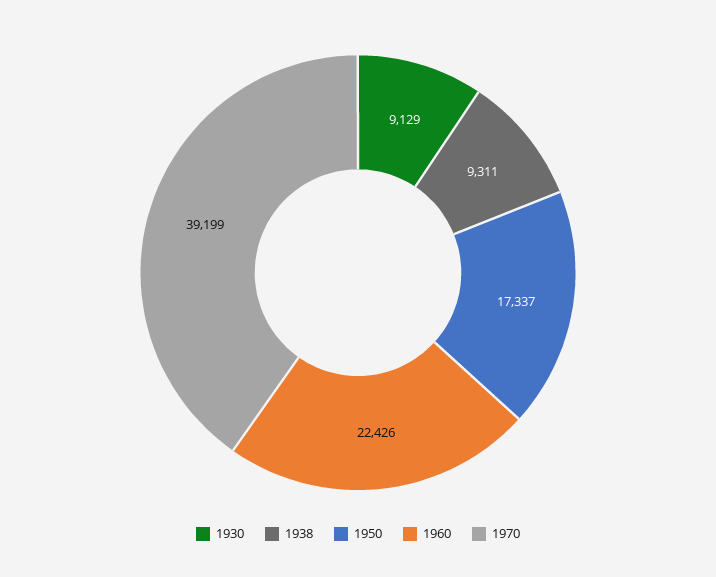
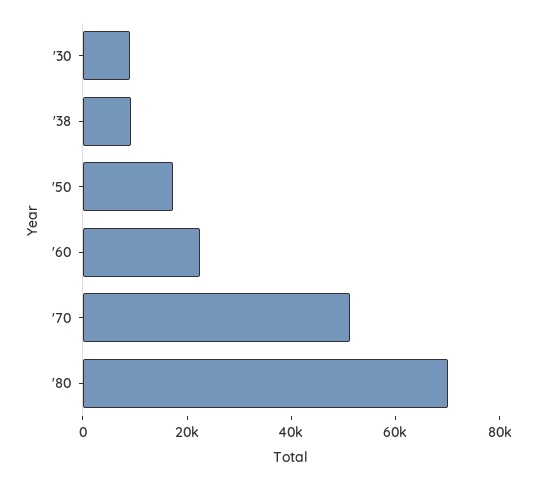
1970: 39199 -> 50000
'80: none -> 70000

